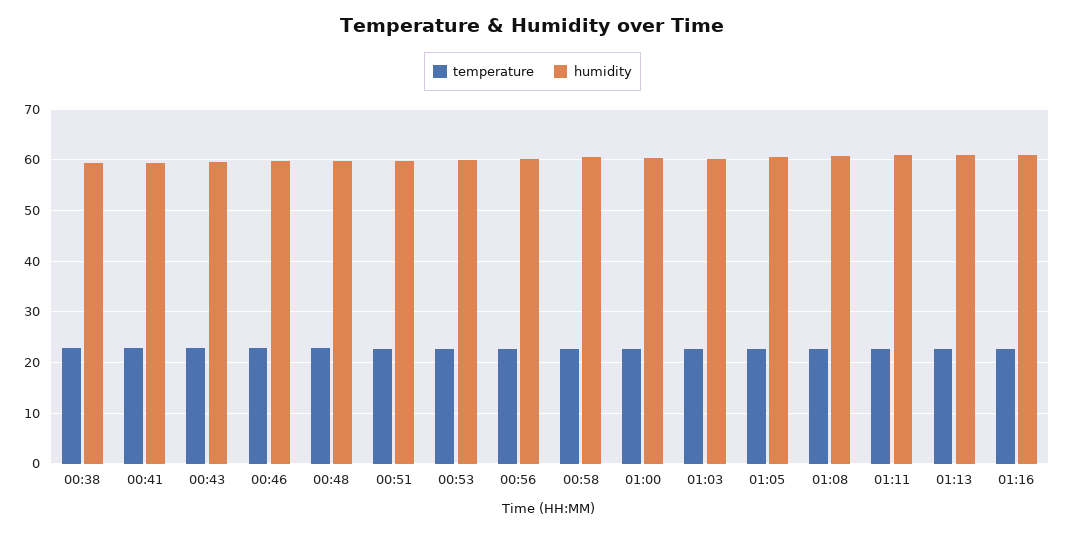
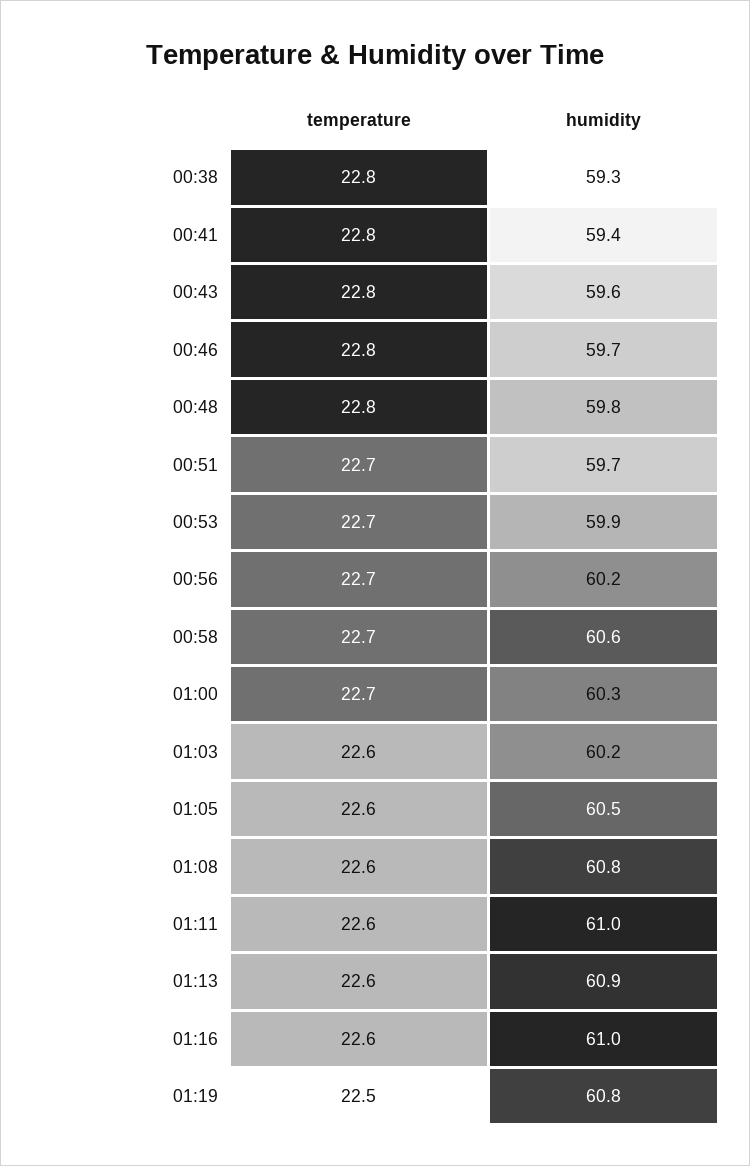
temperature, 01:19: none -> 22.5
humidity, 01:19: none -> 60.8

